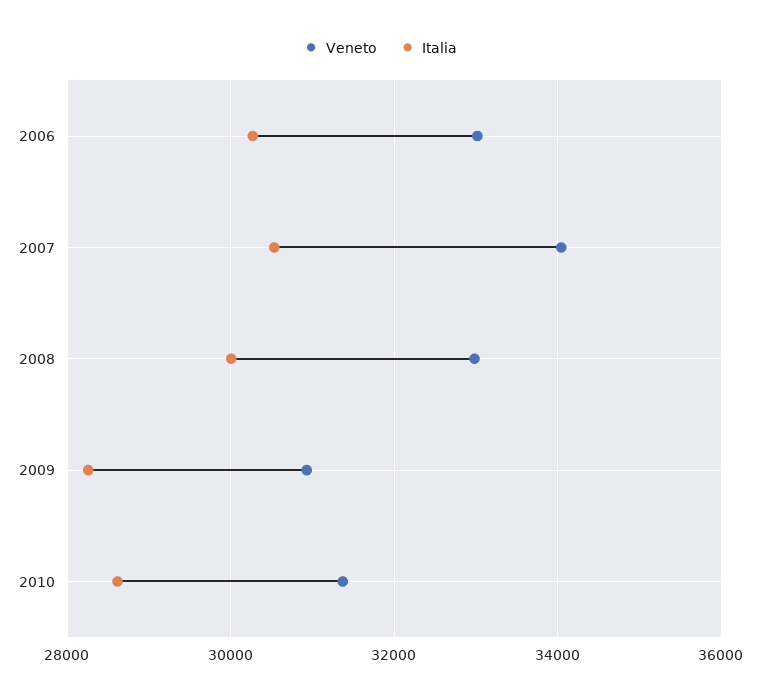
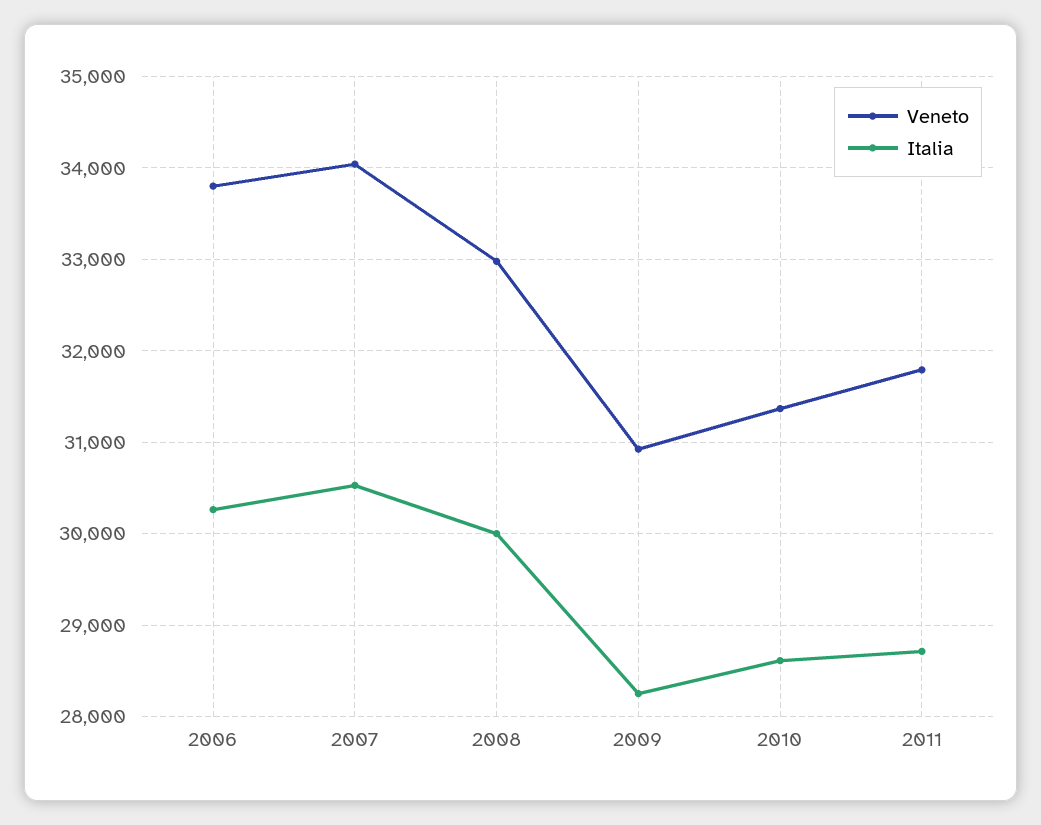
Veneto, 2006: 33000 -> 33800
Veneto, 2011: none -> 31800
Italia, 2011: none -> 28700

